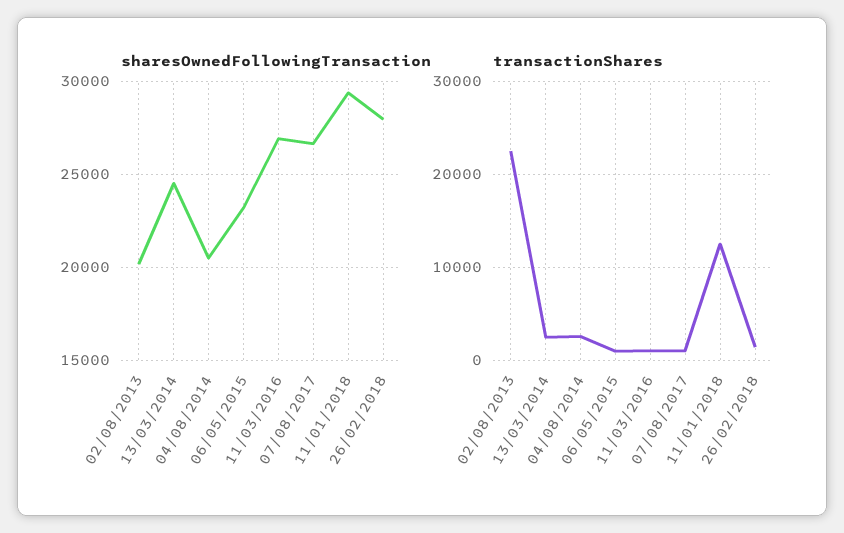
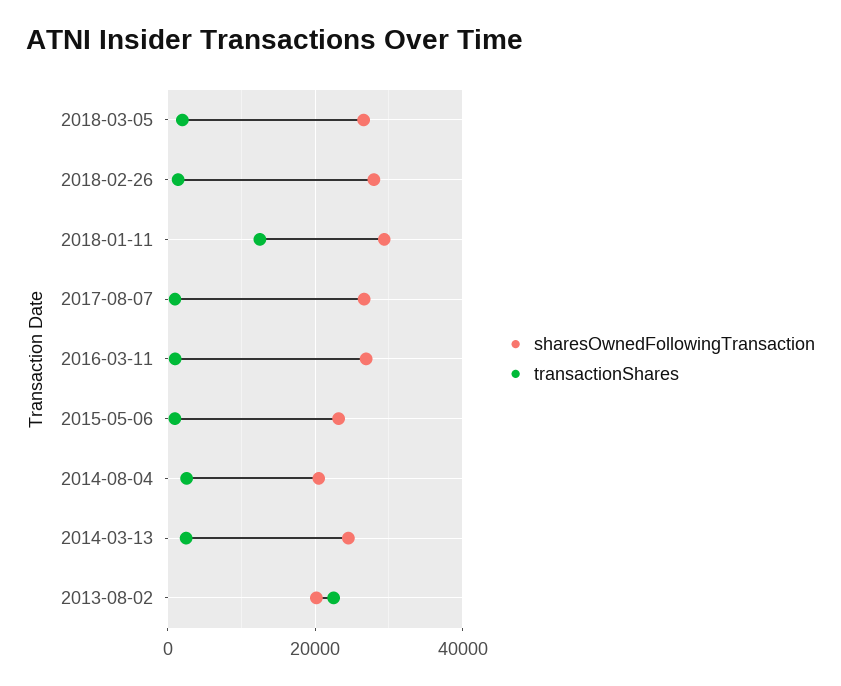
sharesOwnedFollowingTransaction, 2018-03-05: none -> 26000
transactionShares, 2018-03-05: none -> 2000

